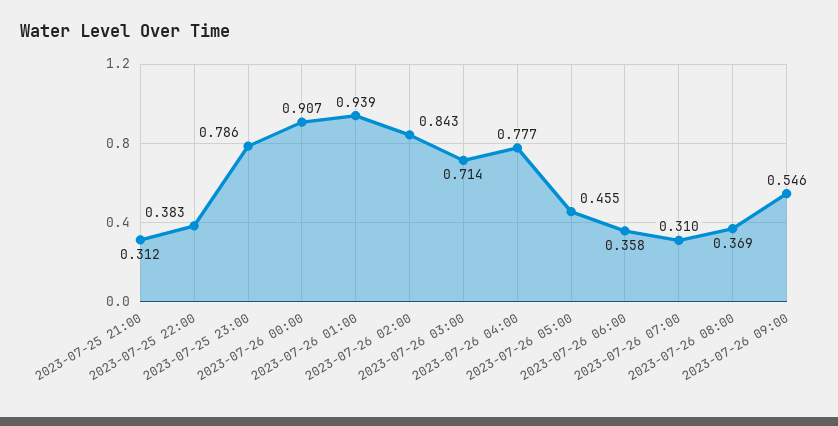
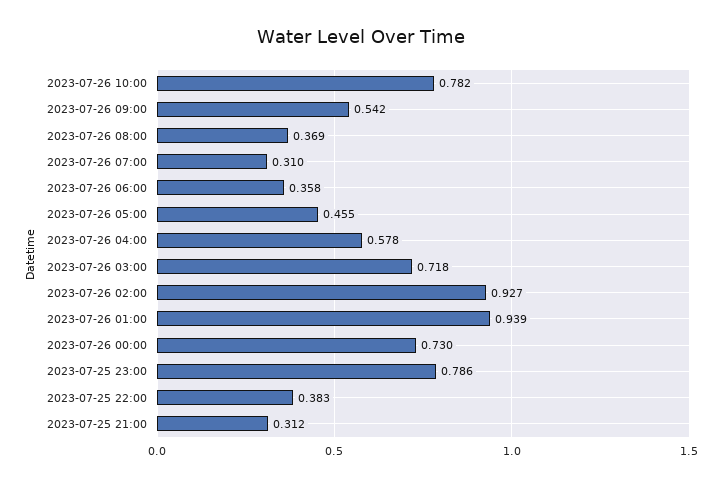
2023-07-26 00:00: 0.907 -> 0.73
2023-07-26 02:00: 0.843 -> 0.927
2023-07-26 03:00: 0.714 -> 0.718
2023-07-26 04:00: 0.777 -> 0.578
2023-07-26 09:00: 0.546 -> 0.542
2023-07-26 10:00: none -> 0.782

